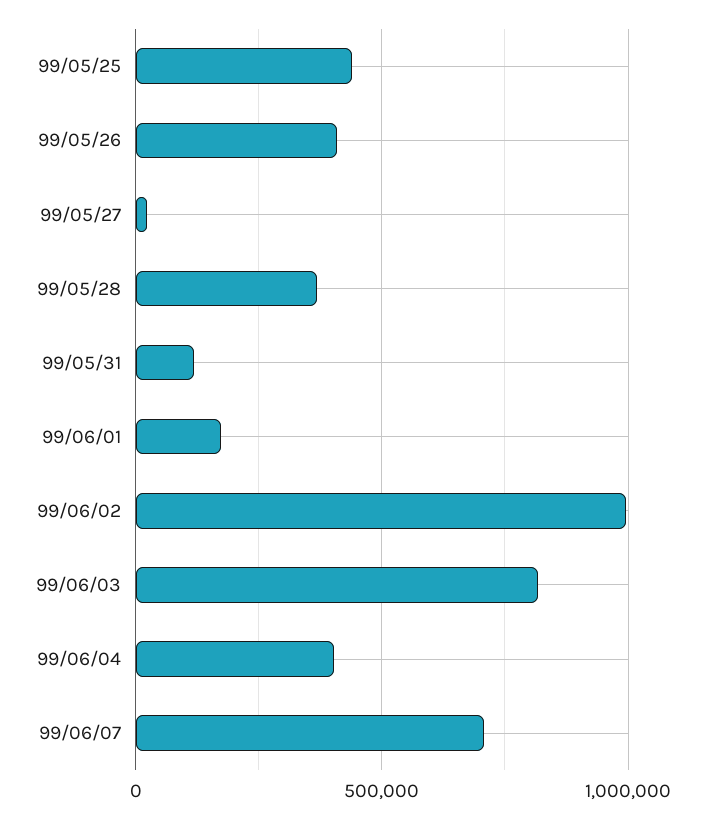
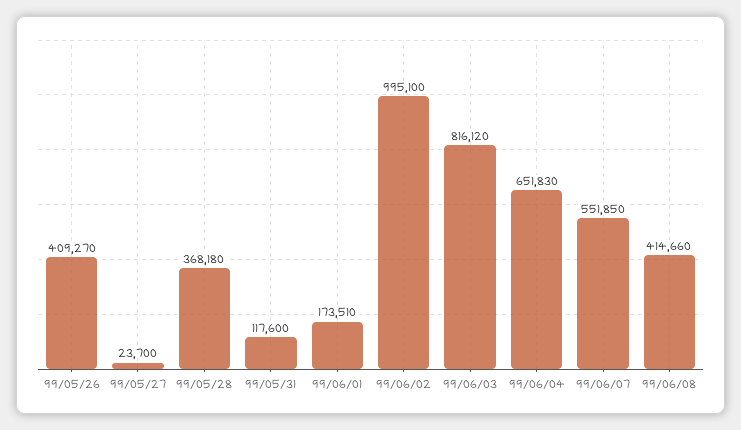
99/05/25: 450000 -> none
99/06/04: 400000 -> 651830
99/06/07: 700000 -> 551850
99/06/08: none -> 414660

